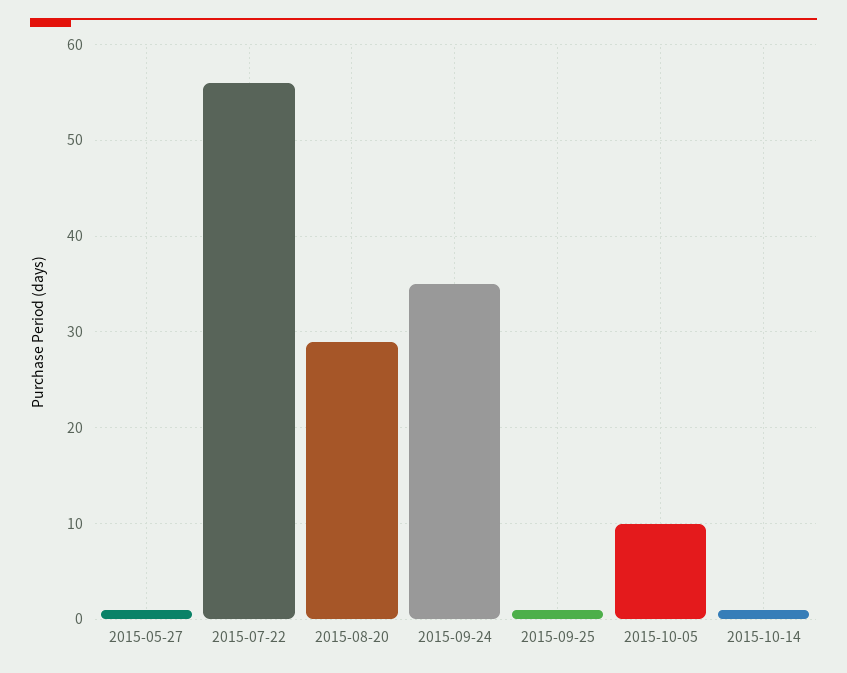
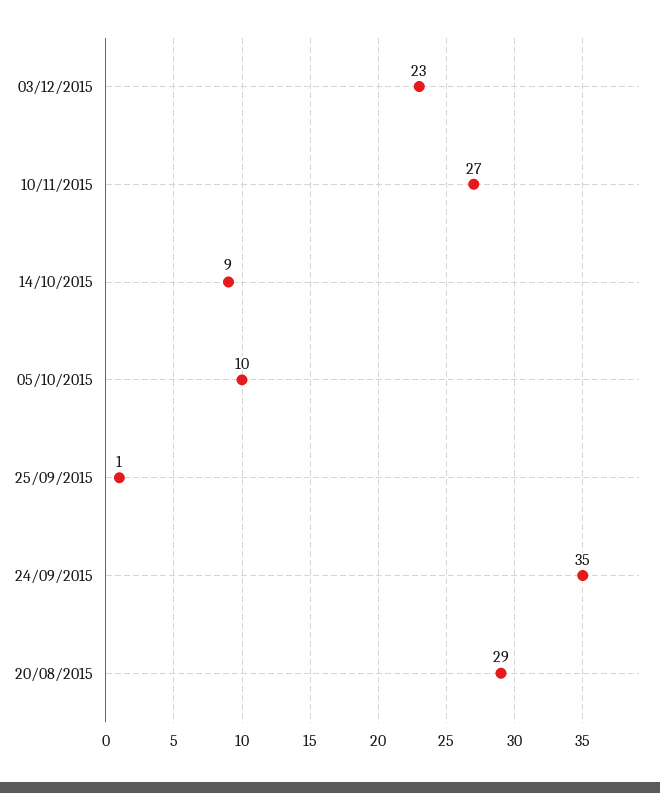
2015-05-27: 1 -> none
2015-07-22: 56 -> none
2015-10-14: 1 -> 9
03/12/2015: none -> 23
10/11/2015: none -> 27

